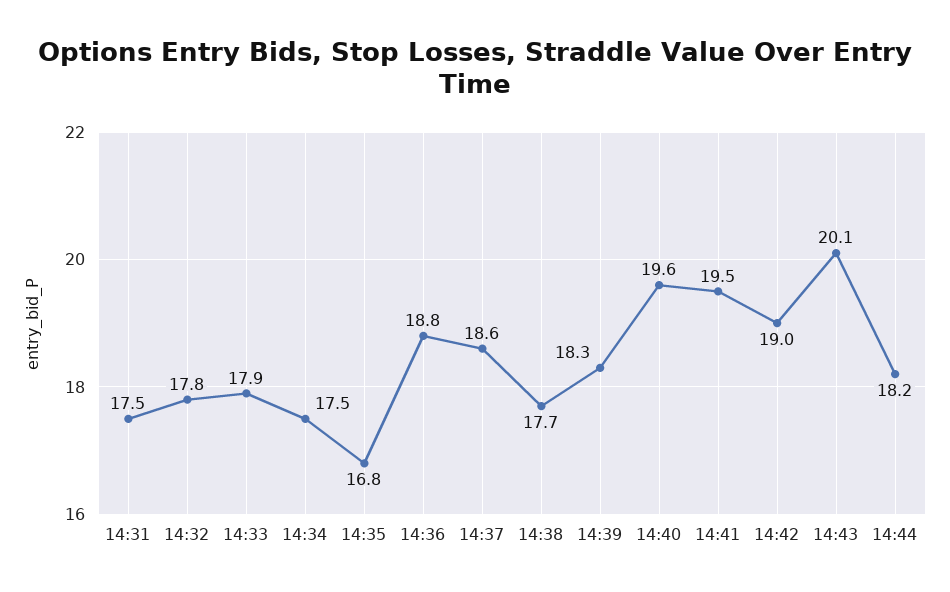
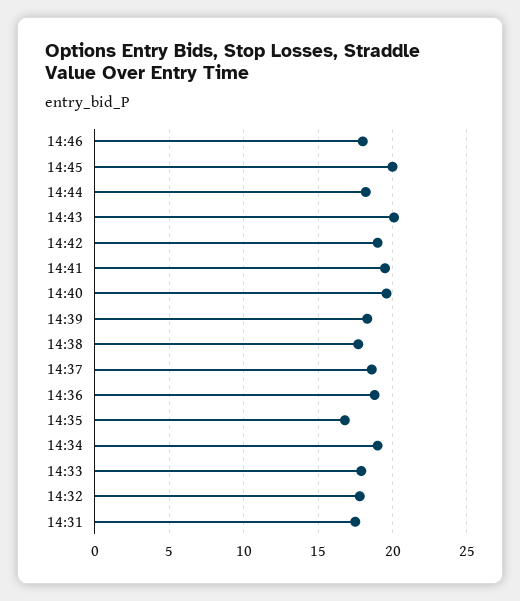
14:34: 17.5 -> 19
14:46: none -> 18
14:45: none -> 20

